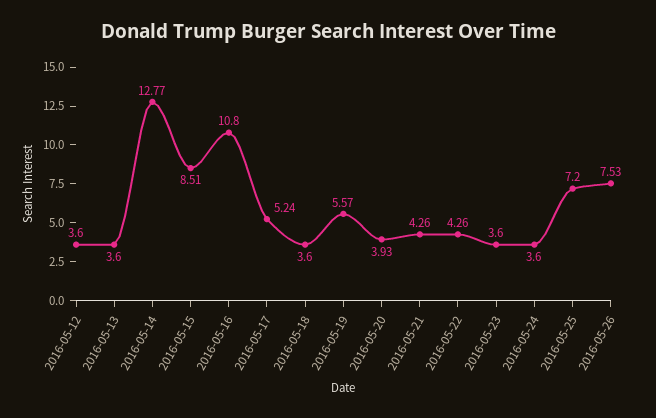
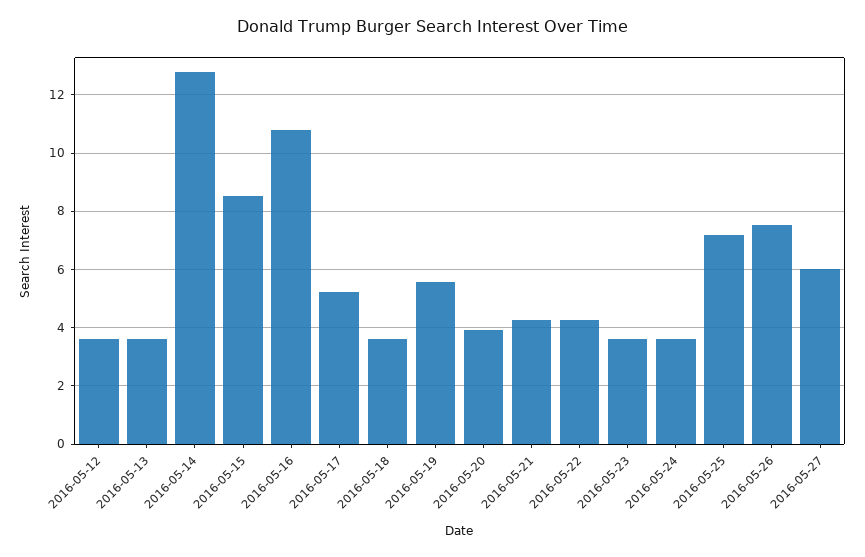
2016-05-27: none -> 6

